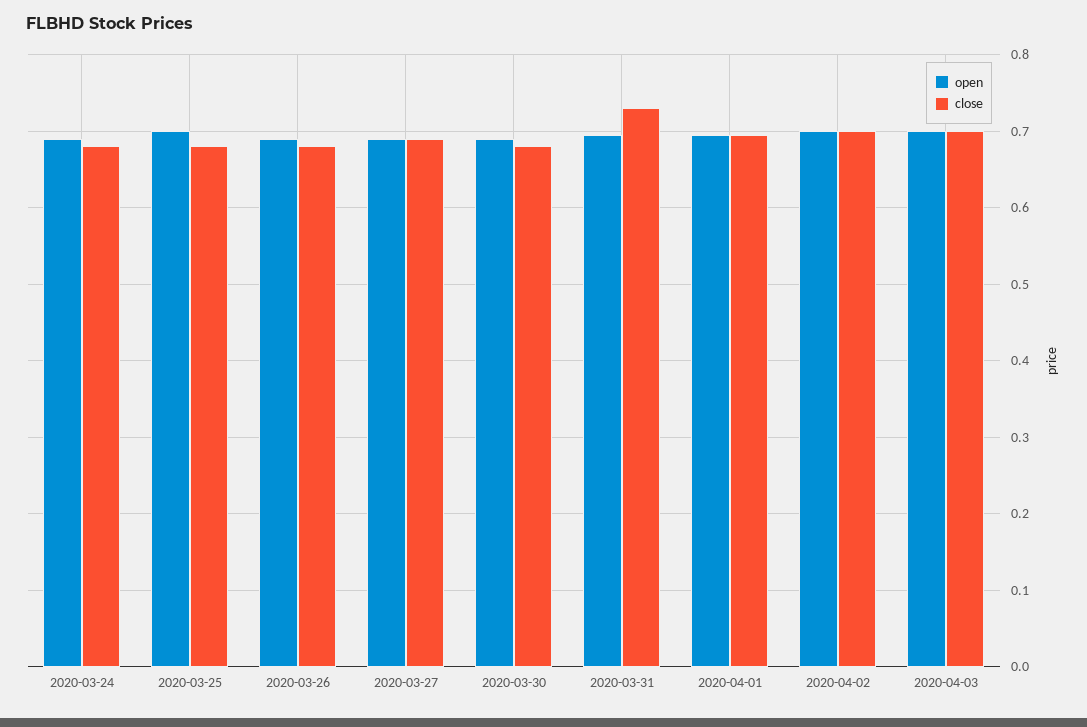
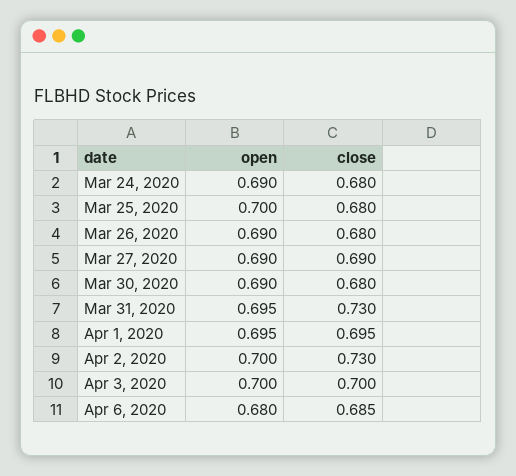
close, 2020-04-02: 0.7 -> 0.73
open, Apr 6, 2020: none -> 0.68
close, Apr 6, 2020: none -> 0.685

